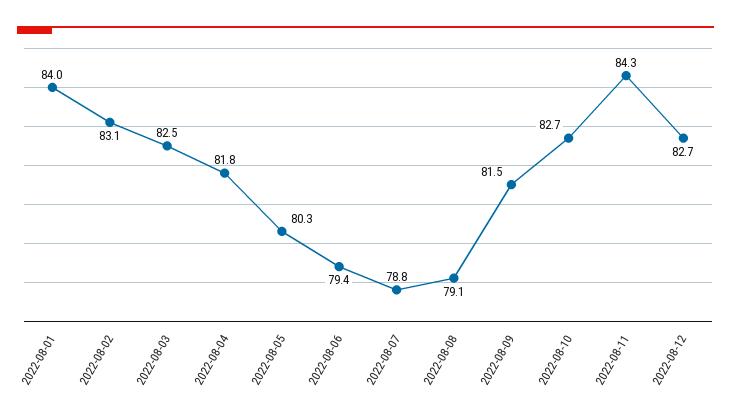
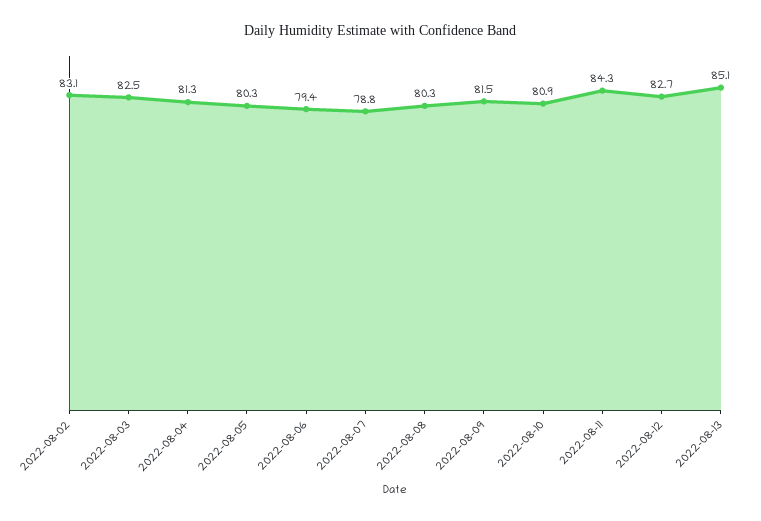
2022-08-01: 84 -> none
2022-08-04: 81.8 -> 81.3
2022-08-08: 79.1 -> 80.3
2022-08-10: 82.7 -> 80.9
2022-08-13: none -> 85.1

